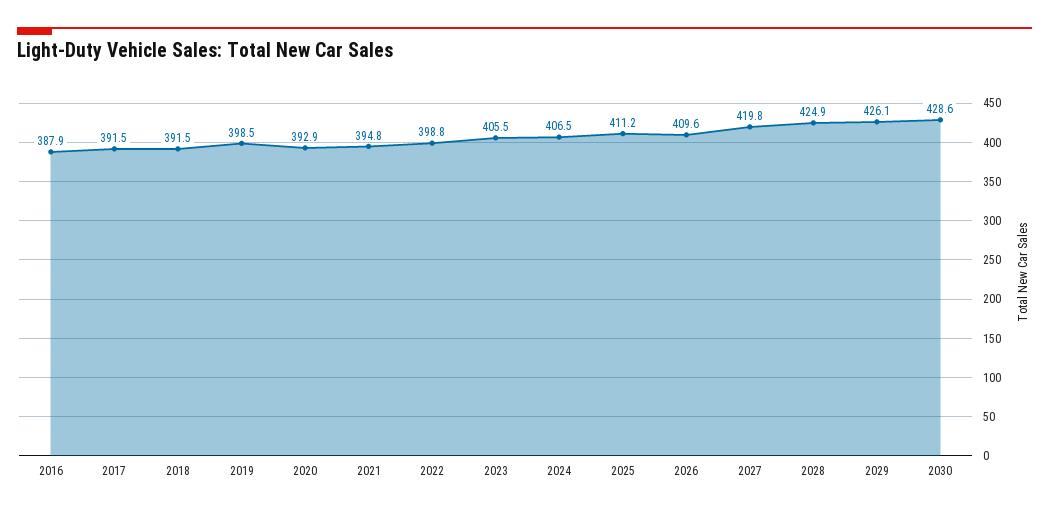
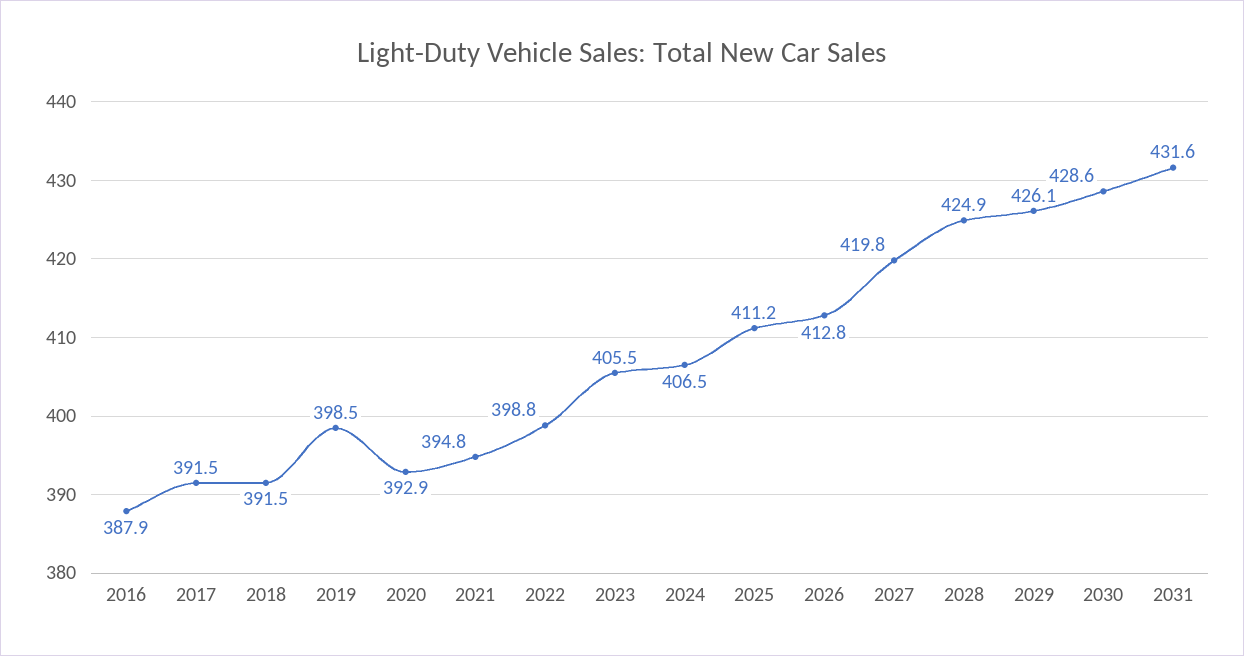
2026: 409.6 -> 412.8
2031: none -> 431.6

